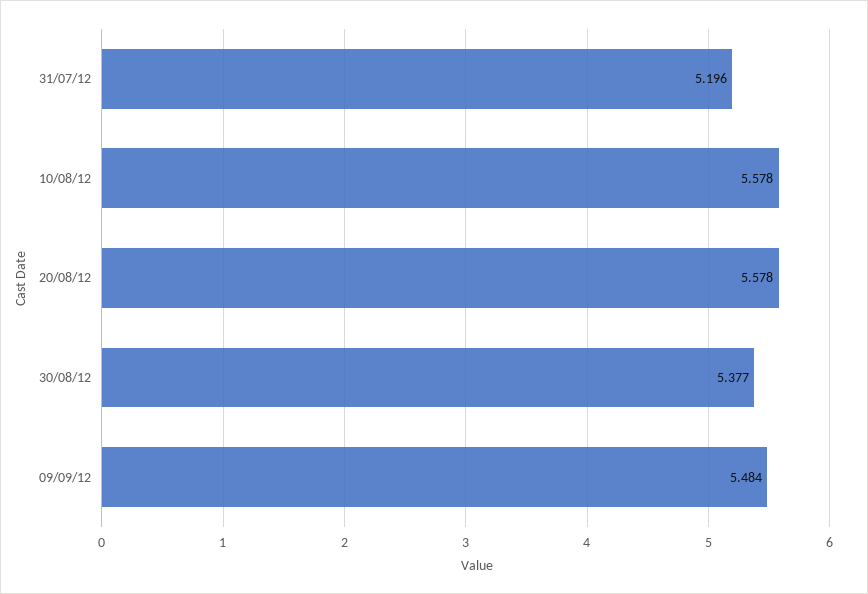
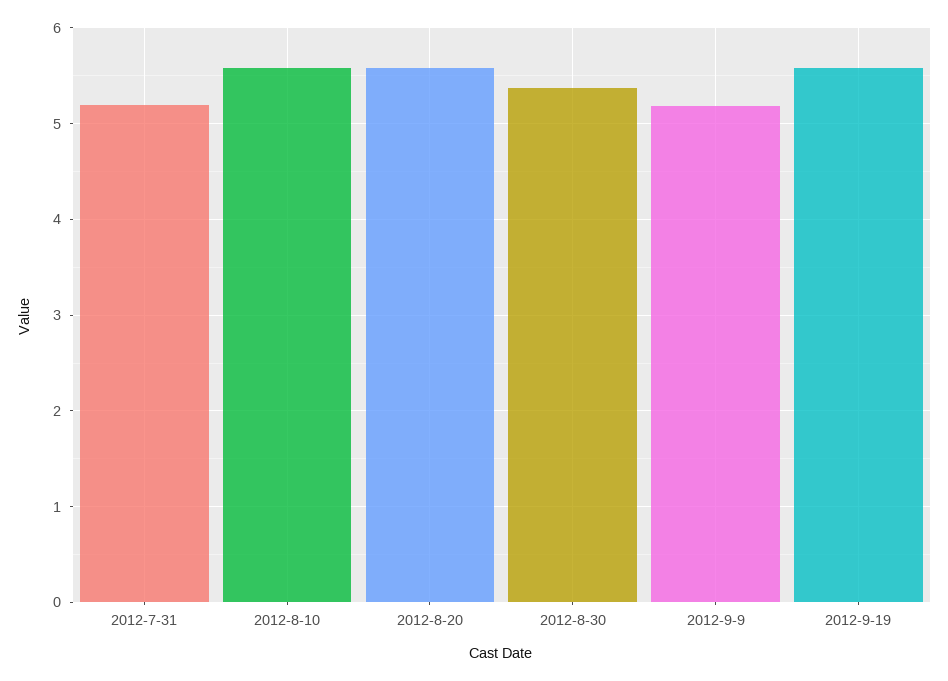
09/09/12: 5.484 -> 5.2
2012-9-19: none -> 5.6

